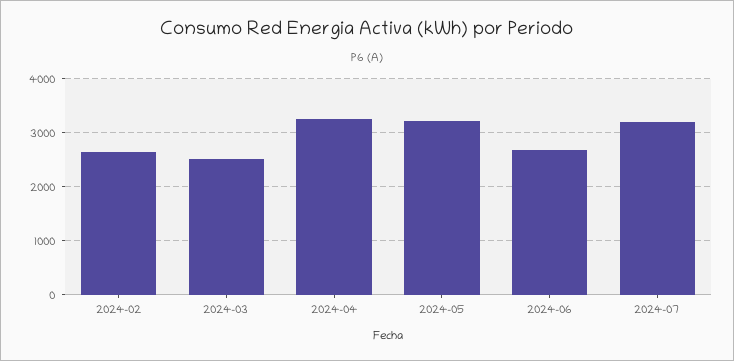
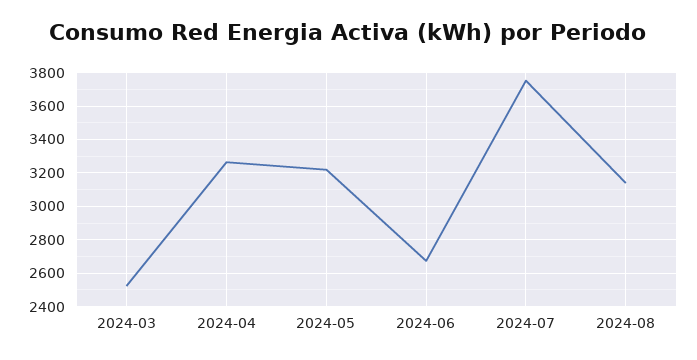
2024-02: 2600 -> none
2024-07: 3200 -> 3750
2024-08: none -> 3150

